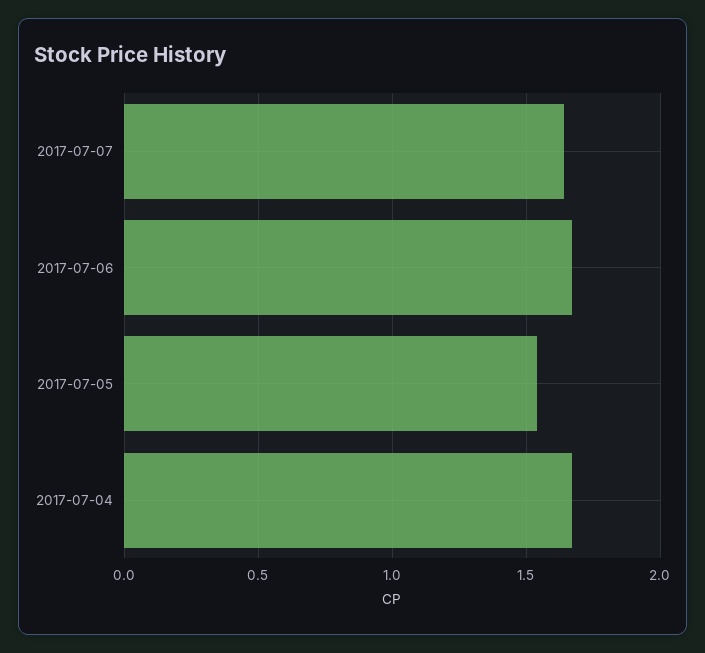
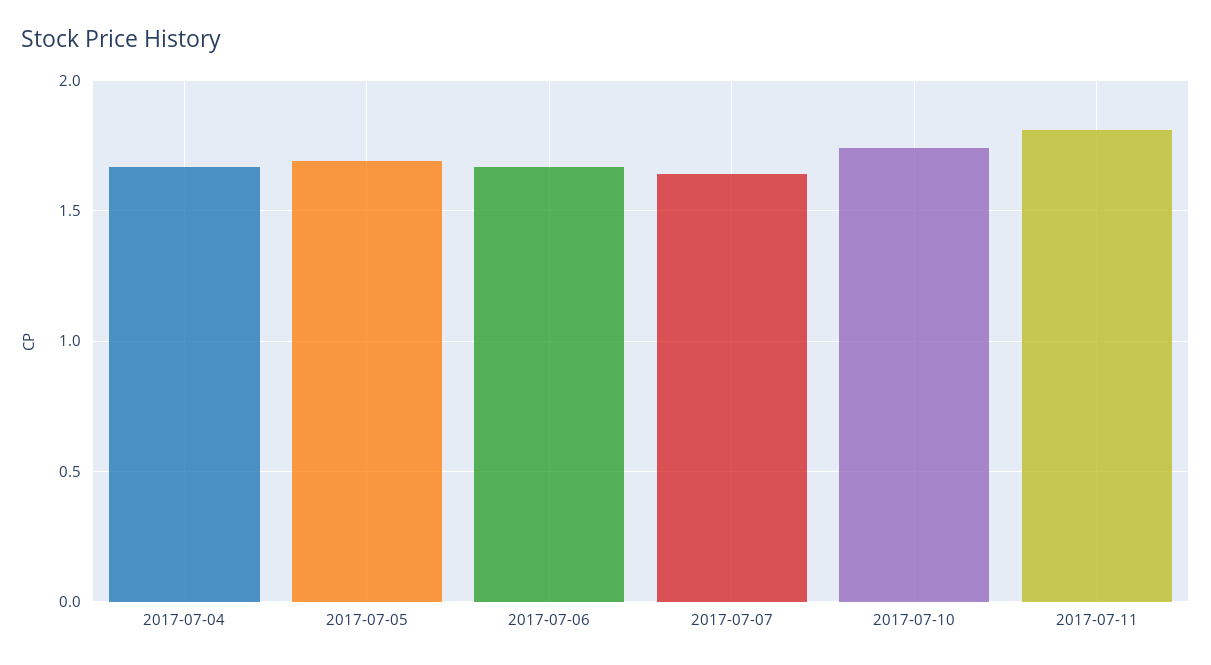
2017-07-05: 1.55 -> 1.7
2017-07-10: none -> 1.75
2017-07-11: none -> 1.8

